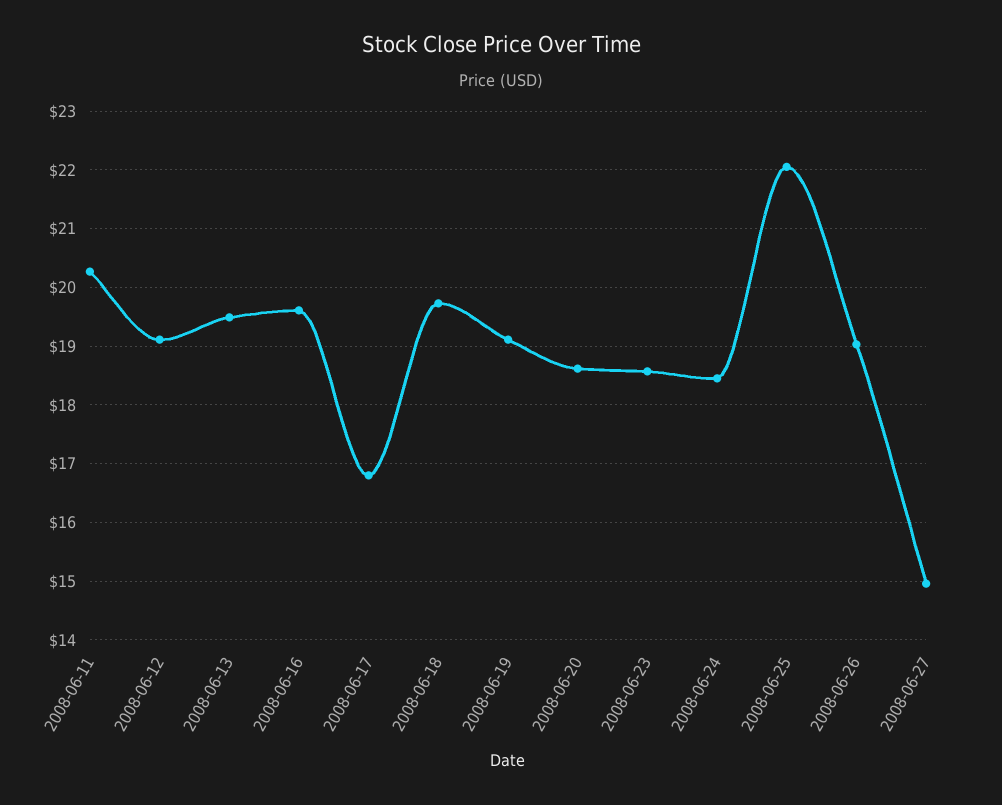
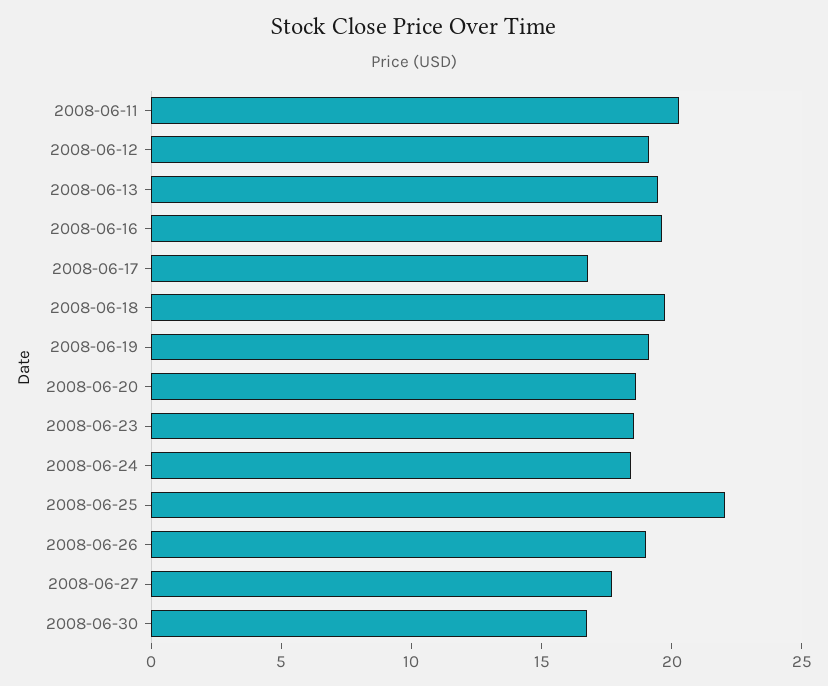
2008-06-27: 15 -> 18
2008-06-30: none -> 17

